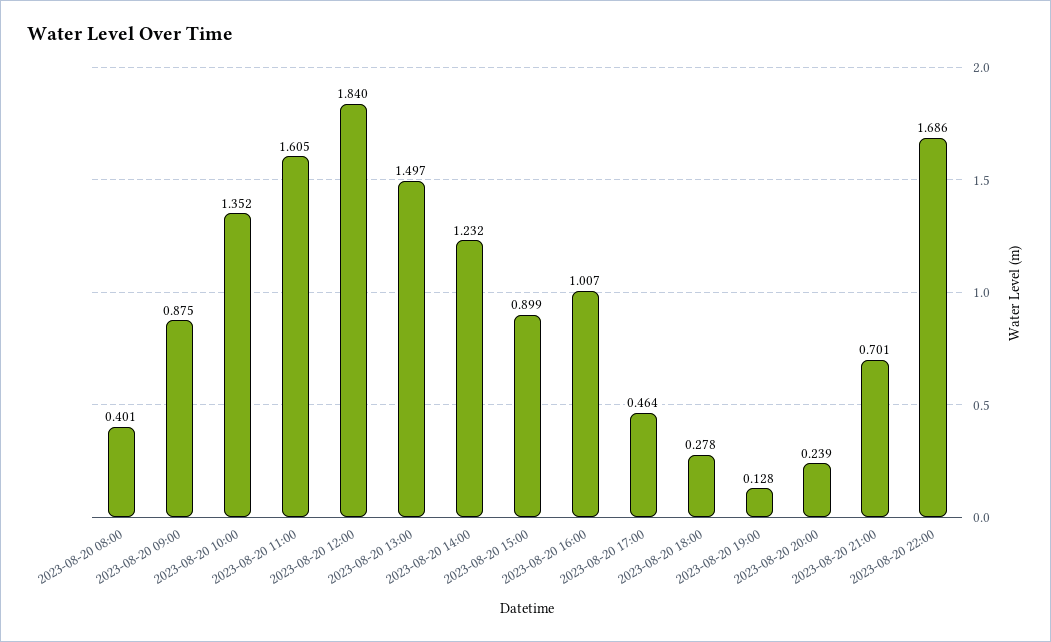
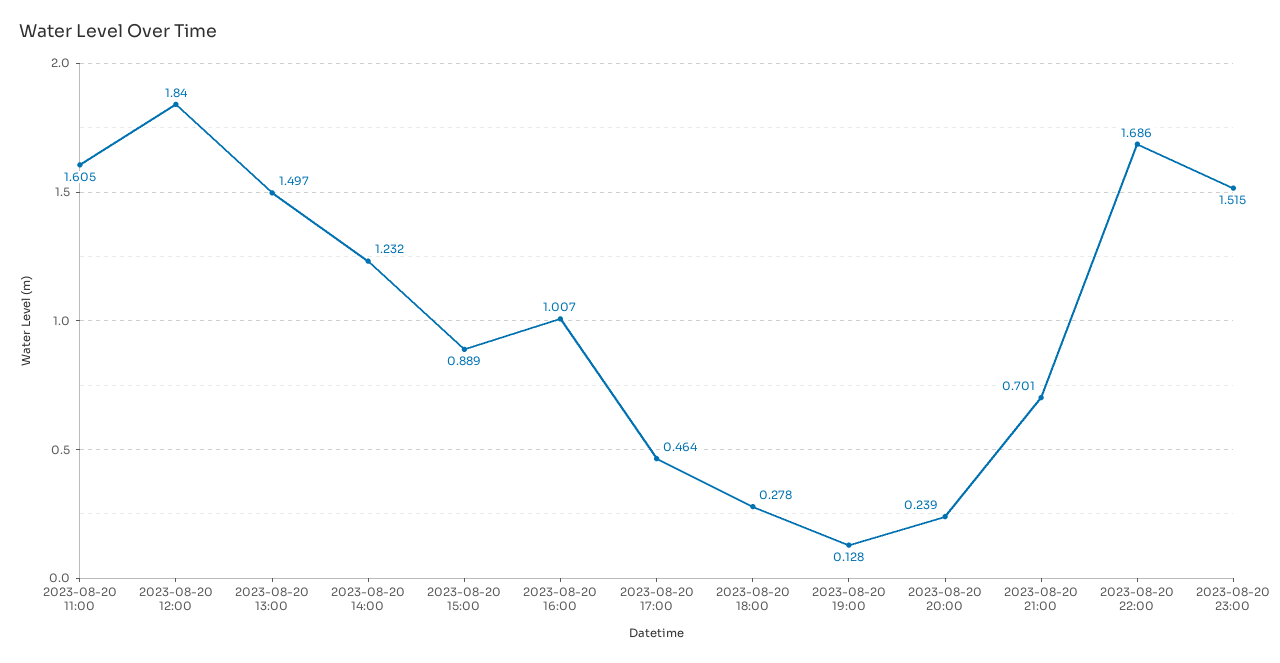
2023-08-20 08:00: 0.401 -> none
2023-08-20 09:00: 0.875 -> none
2023-08-20 10:00: 1.352 -> none
2023-08-20 15:00: 0.899 -> 0.889
2023-08-20 23:00: none -> 1.515

